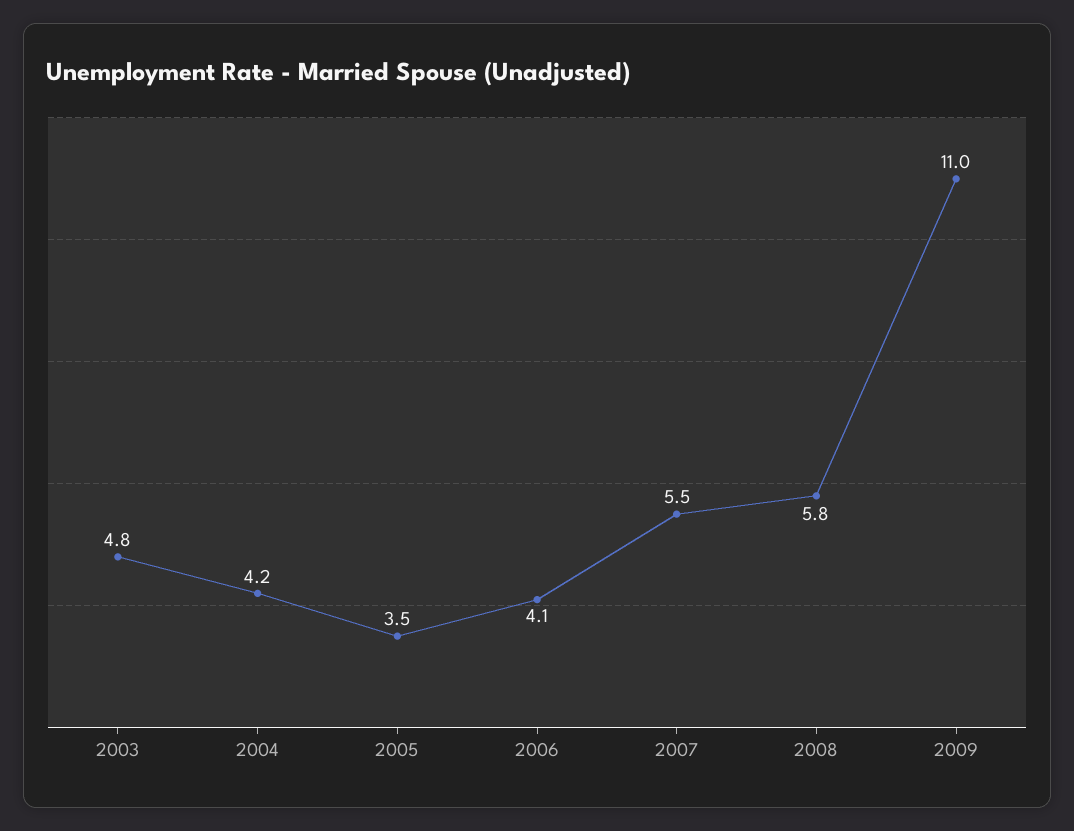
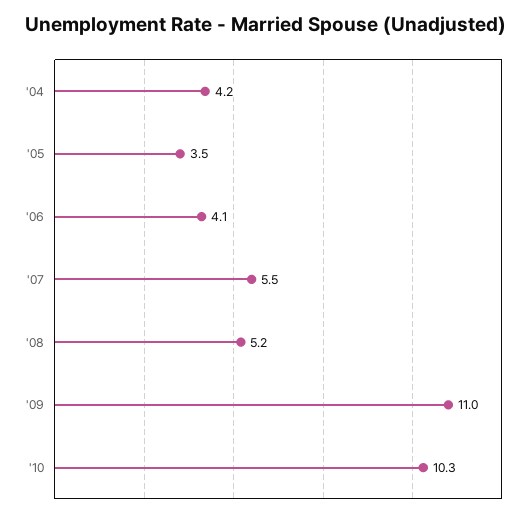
2003: 4.8 -> none
2008: 5.8 -> 5.2
'10: none -> 10.3

